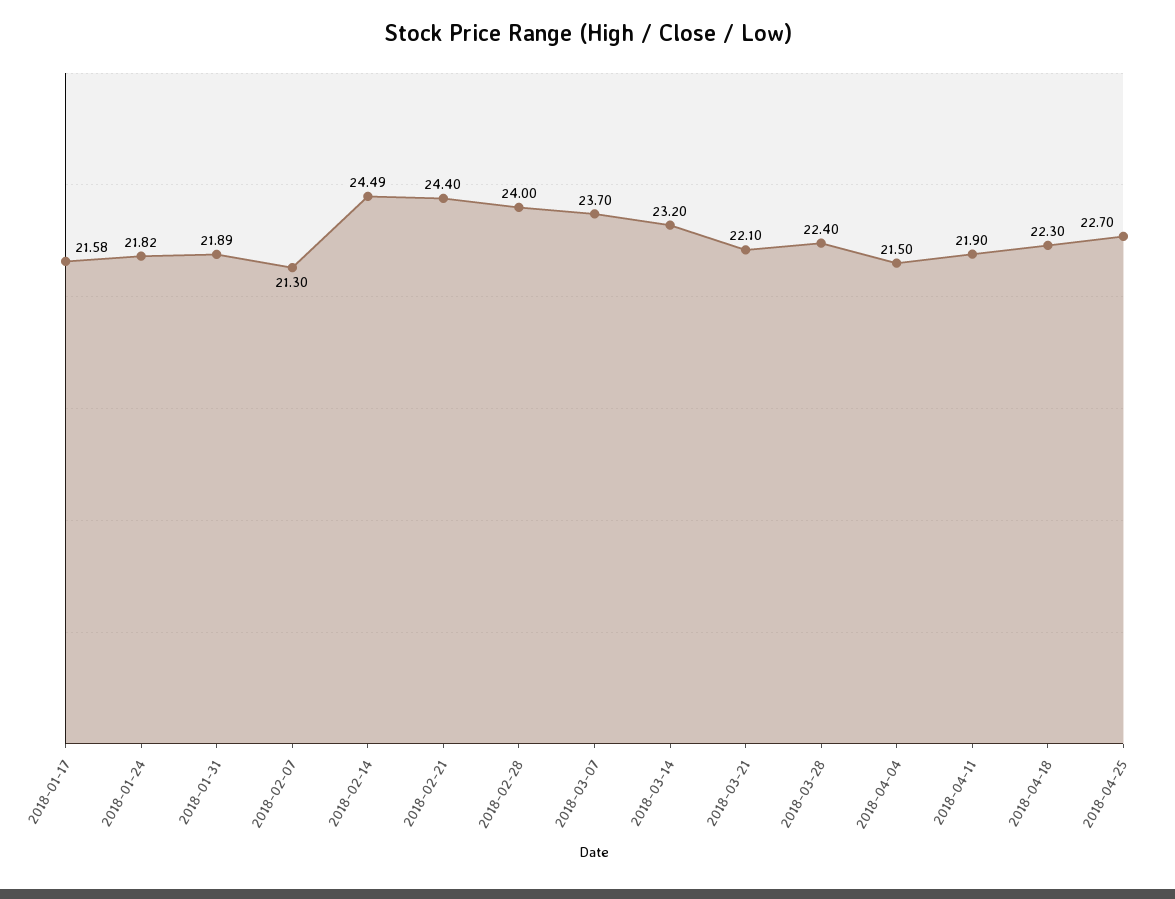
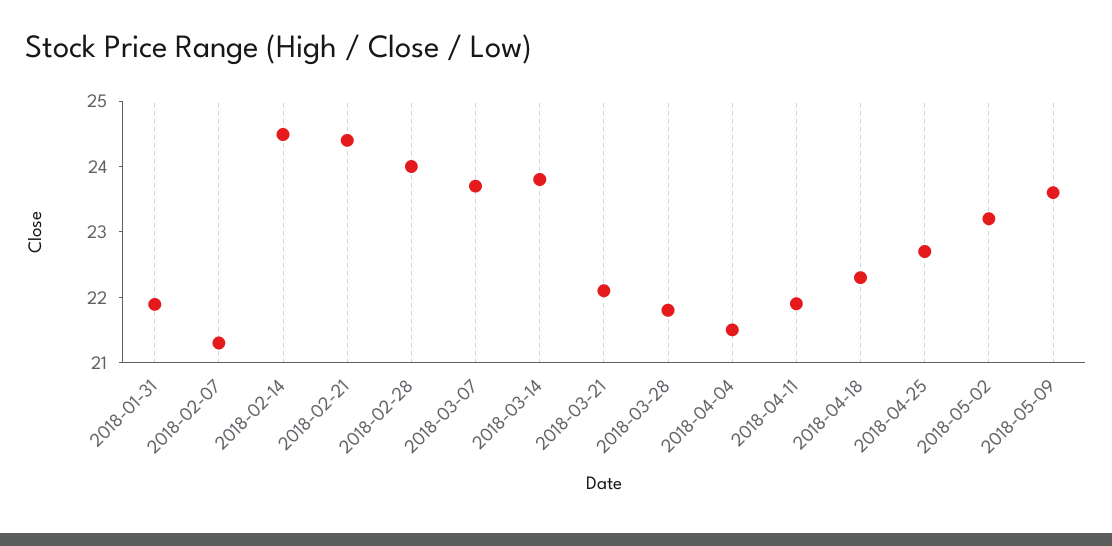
2018-01-17: 21.58 -> none
2018-01-24: 21.82 -> none
2018-03-14: 23.2 -> 23.8
2018-03-28: 22.4 -> 21.8
2018-05-02: none -> 23.2
2018-05-09: none -> 23.6

